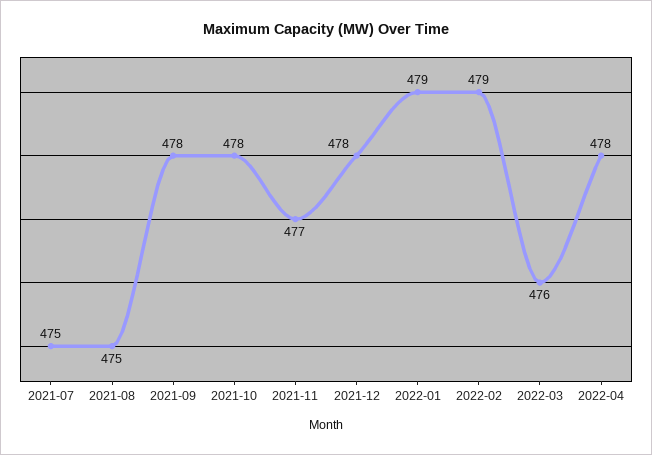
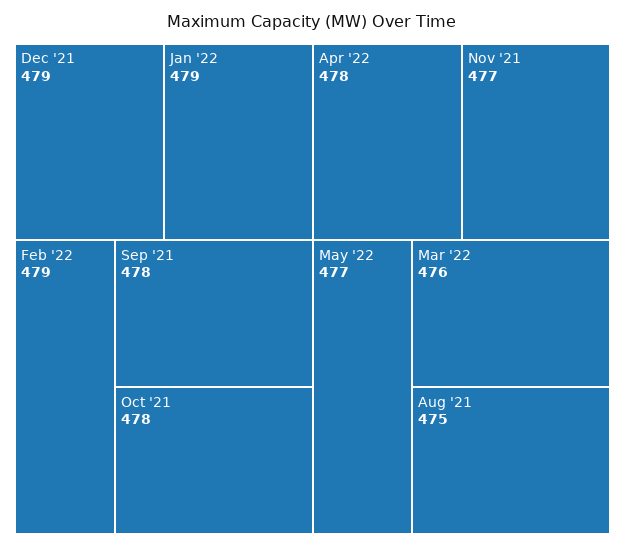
2021-07: 475 -> none
2021-12: 478 -> 479
May '22: none -> 477

